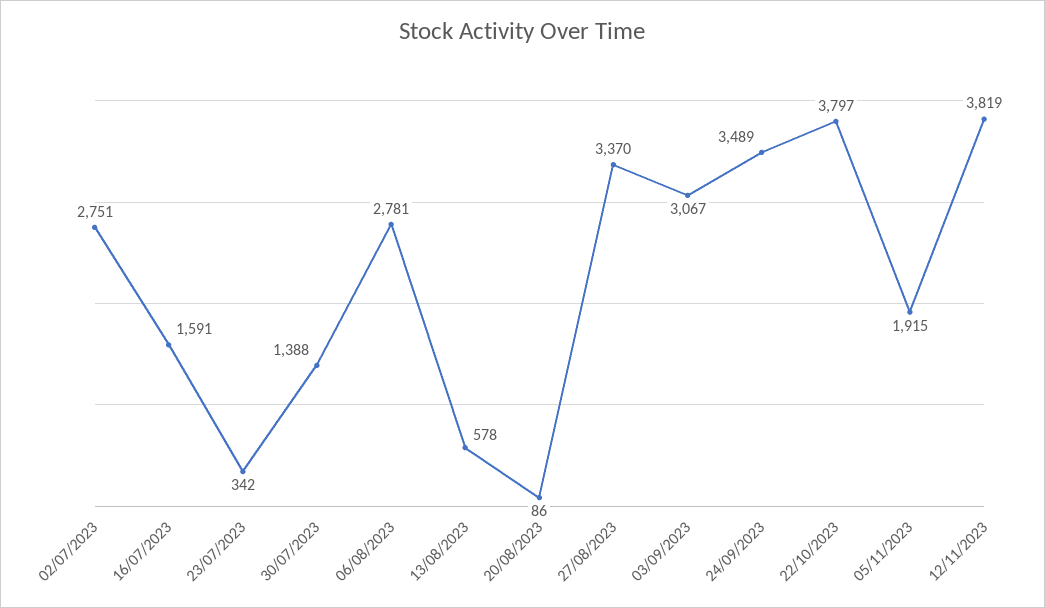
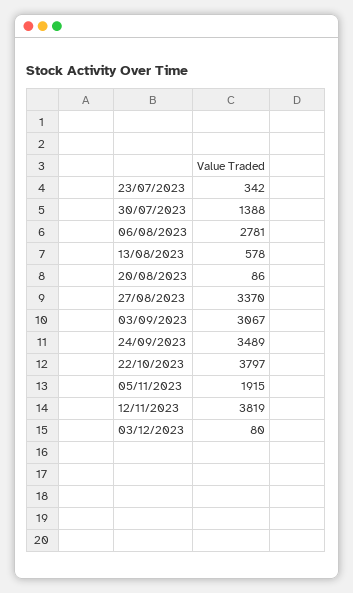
02/07/2023: 2751 -> none
16/07/2023: 1591 -> none
03/12/2023: none -> 80

